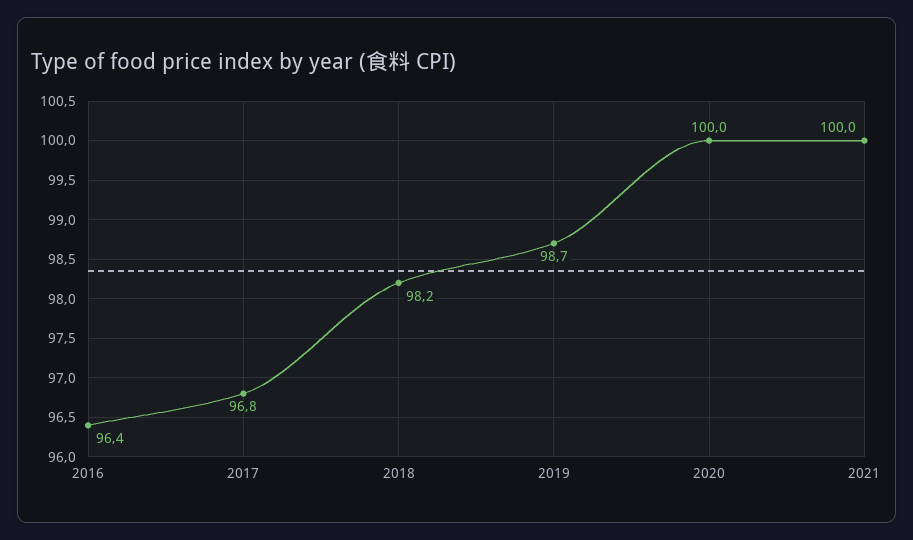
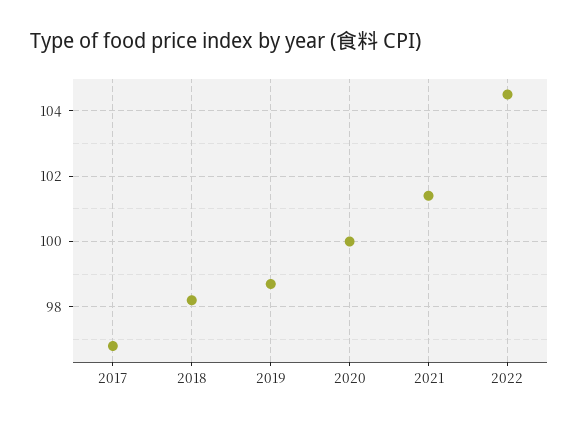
2016: 96.4 -> none
2021: 100 -> 101.5
2022: none -> 104.5

